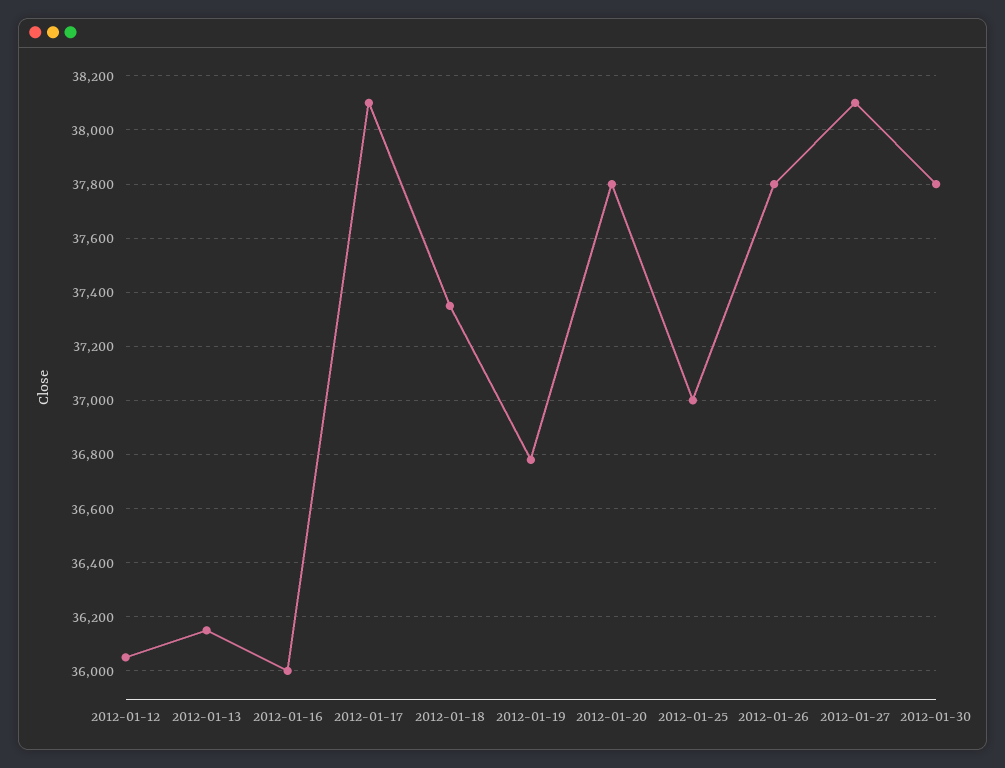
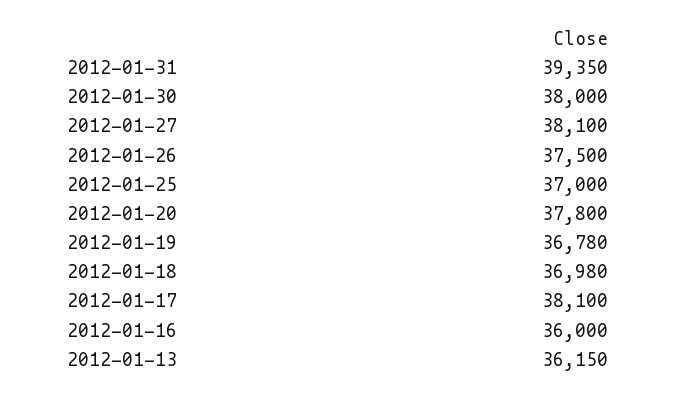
2012-01-12: 36050 -> none
2012-01-18: 37350 -> 36980
2012-01-26: 37800 -> 37500
2012-01-30: 37800 -> 38000
2012-01-31: none -> 39350

